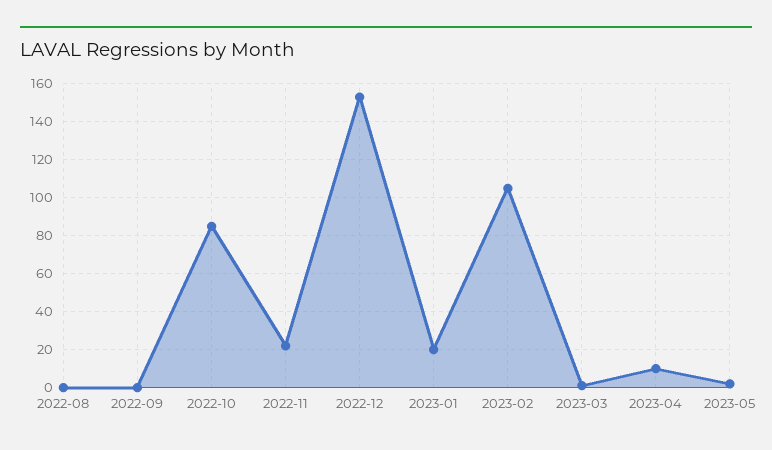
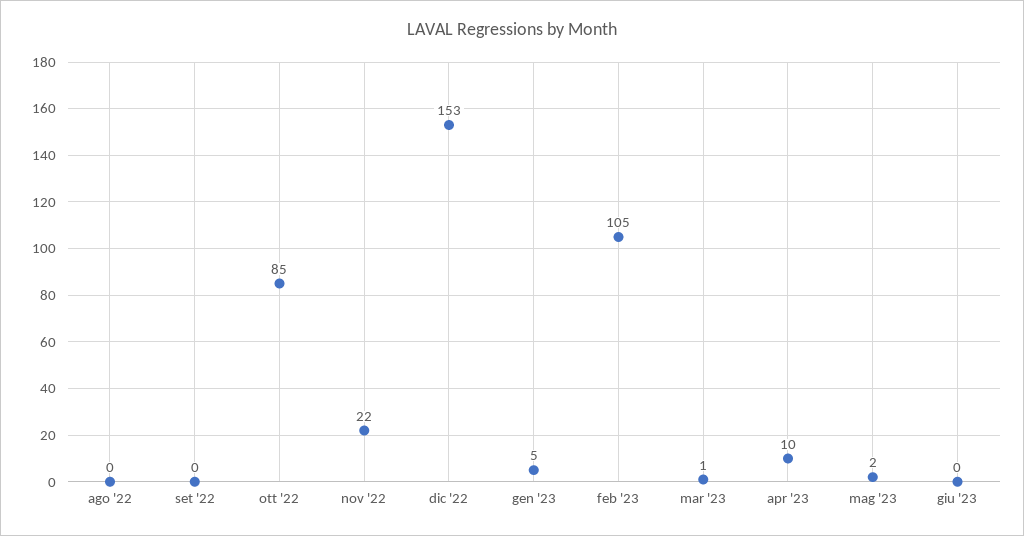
2023-01: 20 -> 5
giu '23: none -> 0

